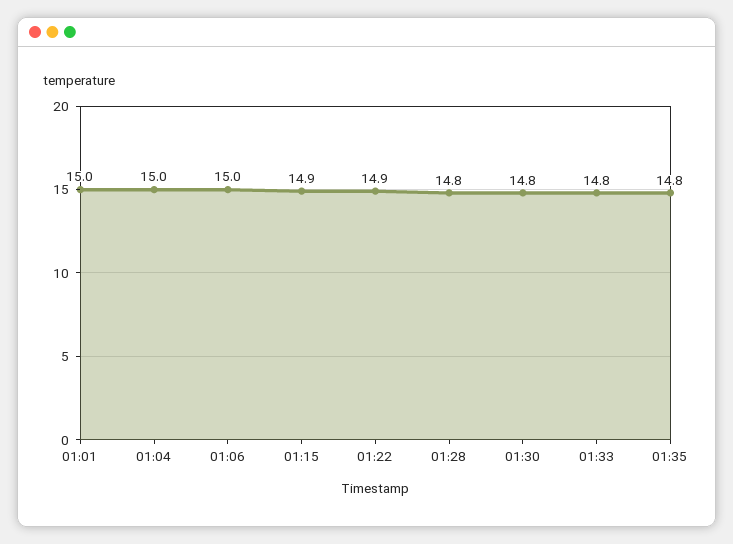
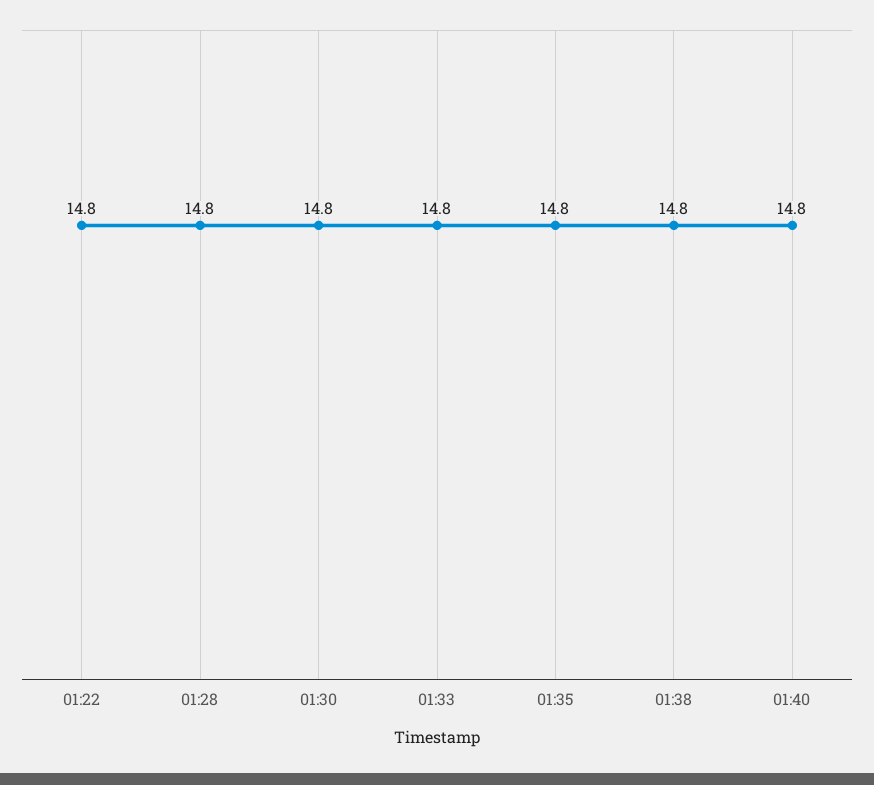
01:01: 15 -> none
01:04: 15 -> none
01:06: 15 -> none
01:15: 14.9 -> none
01:22: 14.9 -> 14.8
01:38: none -> 14.8
01:40: none -> 14.8

